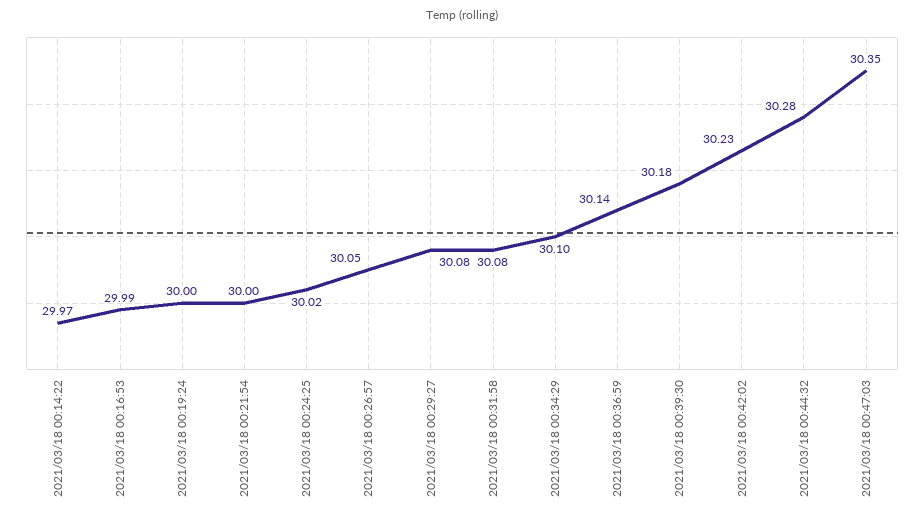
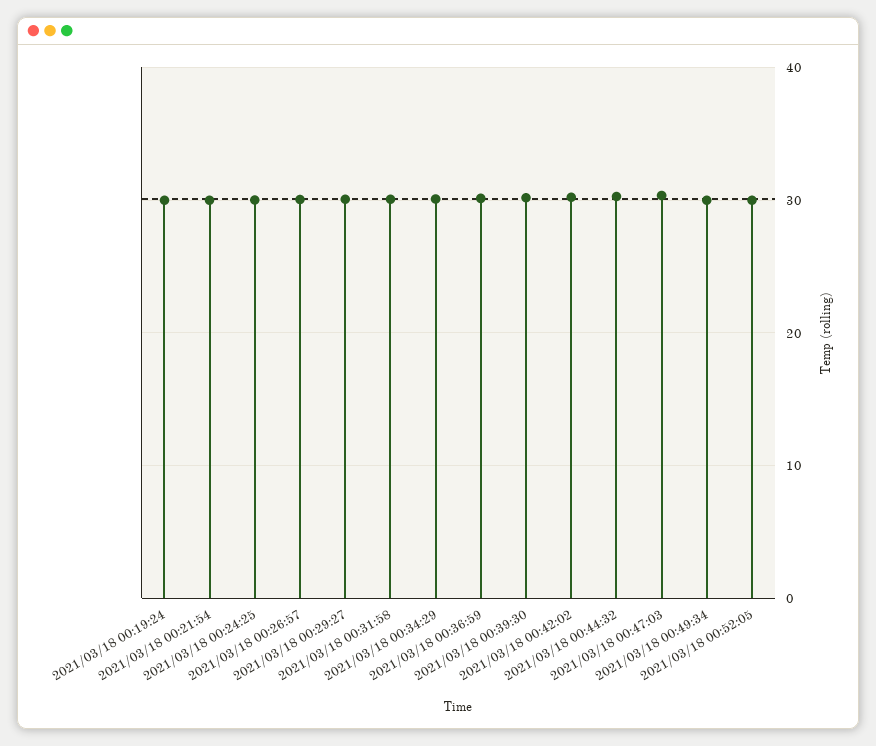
2021/03/18 00:14:22: 29.97 -> none
2021/03/18 00:16:53: 29.99 -> none
2021/03/18 00:49:34: none -> 30
2021/03/18 00:52:05: none -> 30

